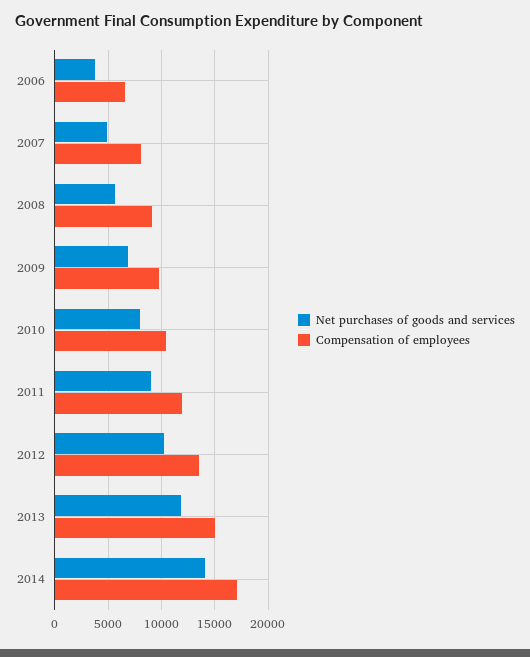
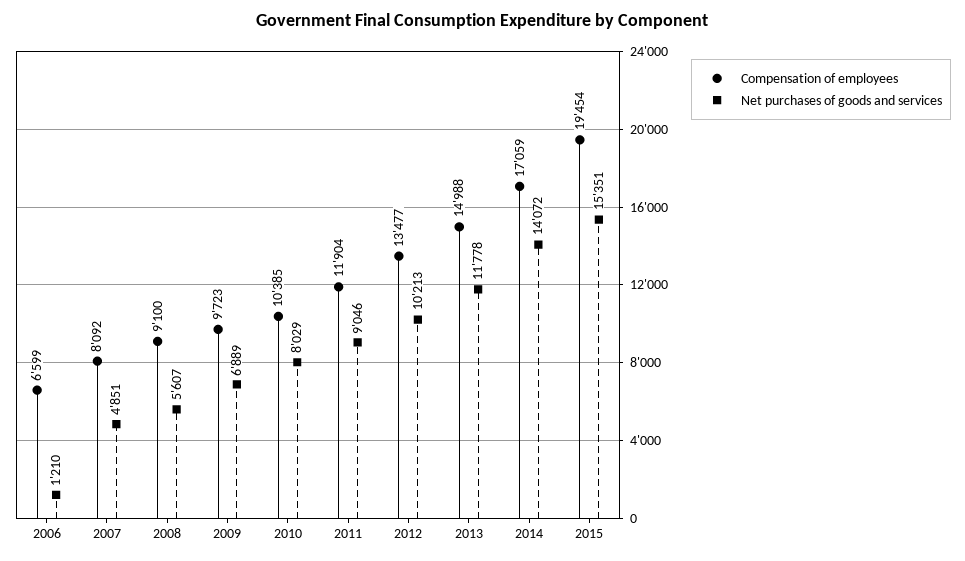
Net purchases of goods and services, 2006: 4000 -> 1210
Compensation of employees, 2015: none -> 19454
Net purchases of goods and services, 2015: none -> 15351

